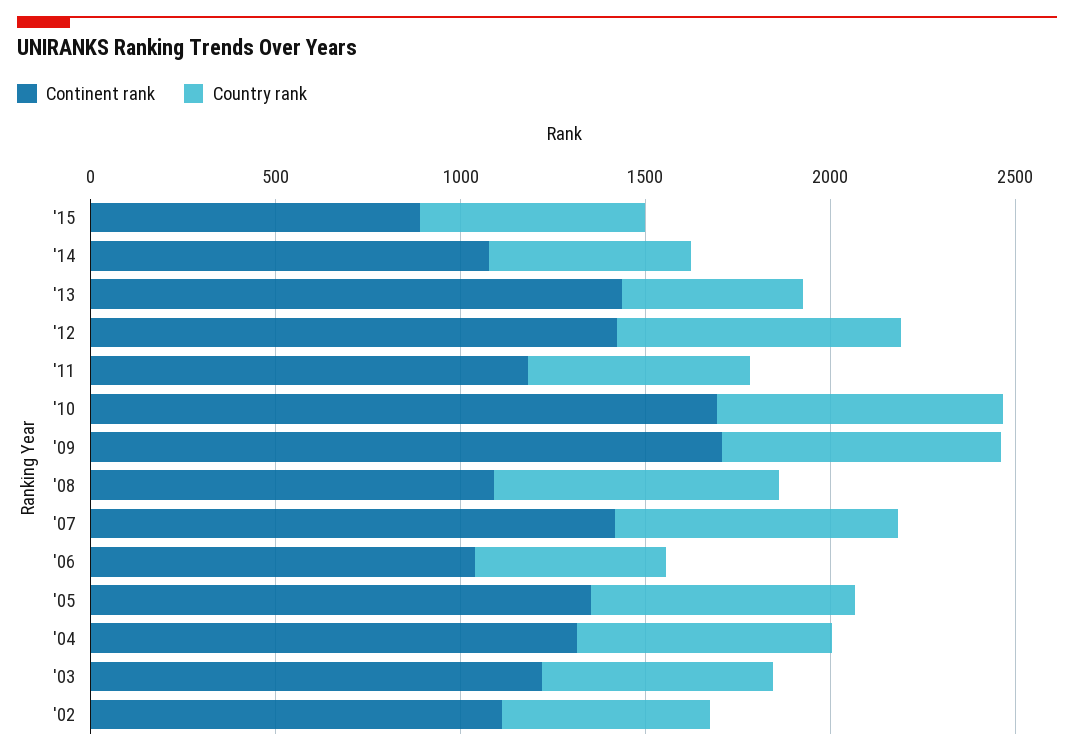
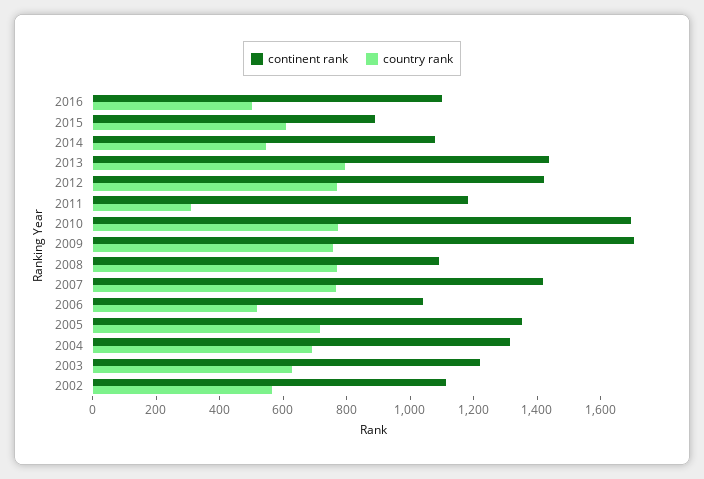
Country rank, '13: 500 -> 800
Country rank, '11: 600 -> 300
Continent rank, 2016: none -> 1100
Country rank, 2016: none -> 500

